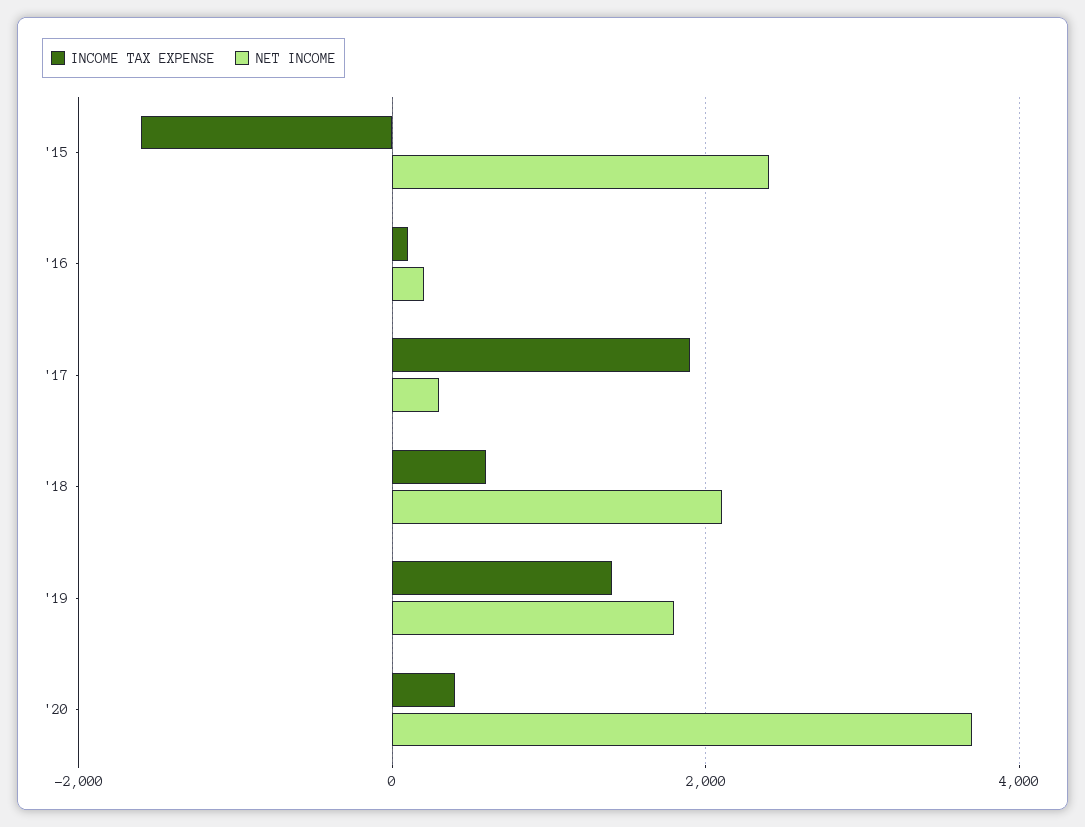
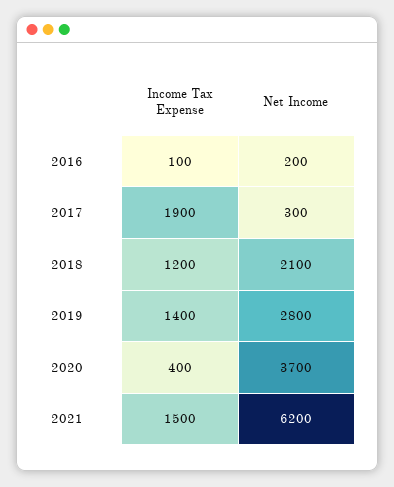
INCOME TAX EXPENSE, '15: -1600 -> none
NET INCOME, '15: 2400 -> none
INCOME TAX EXPENSE, '18: 600 -> 1200
NET INCOME, '19: 1800 -> 2800
INCOME TAX EXPENSE, 2021: none -> 1500
NET INCOME, 2021: none -> 6200

